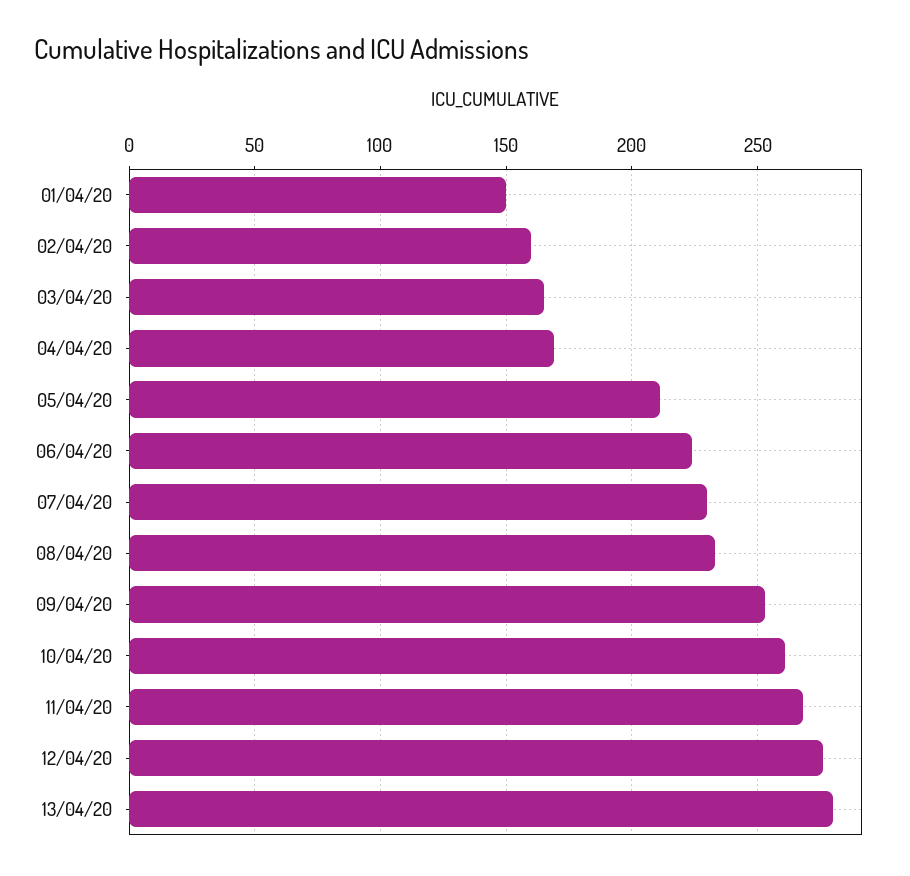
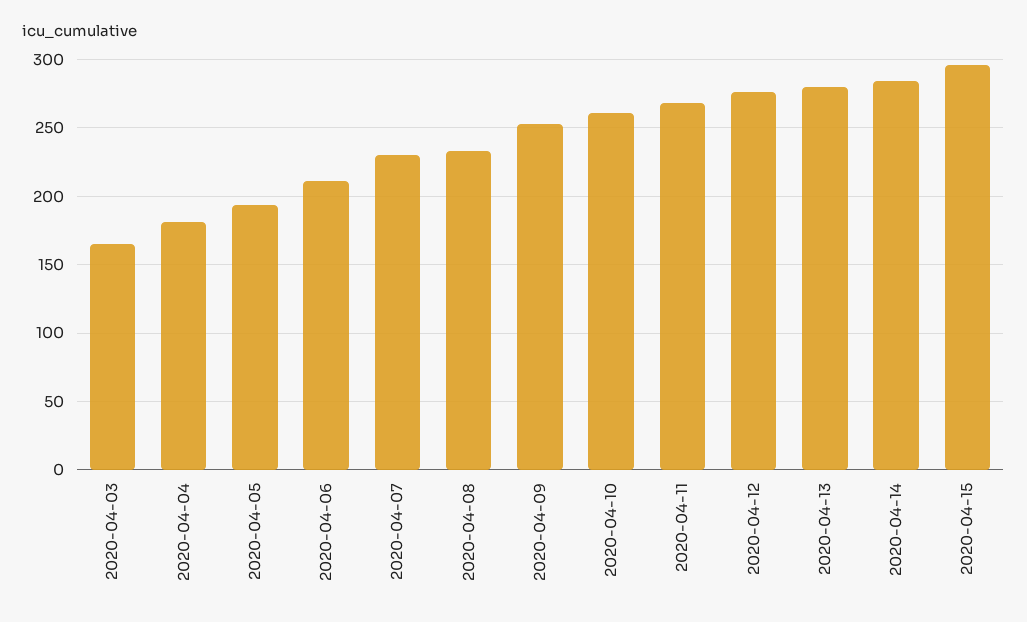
01/04/20: 150 -> none
02/04/20: 160 -> none
04/04/20: 170 -> 180
05/04/20: 210 -> 195
06/04/20: 225 -> 210
2020-04-14: none -> 285
2020-04-15: none -> 295

